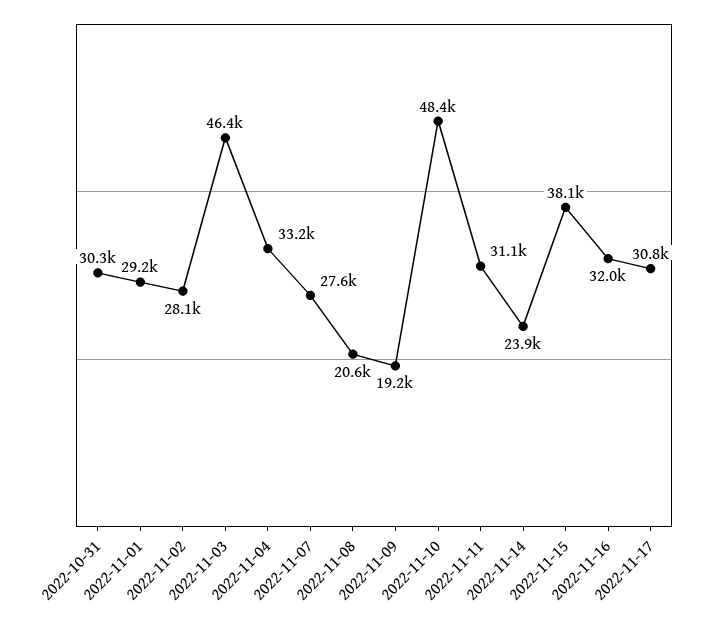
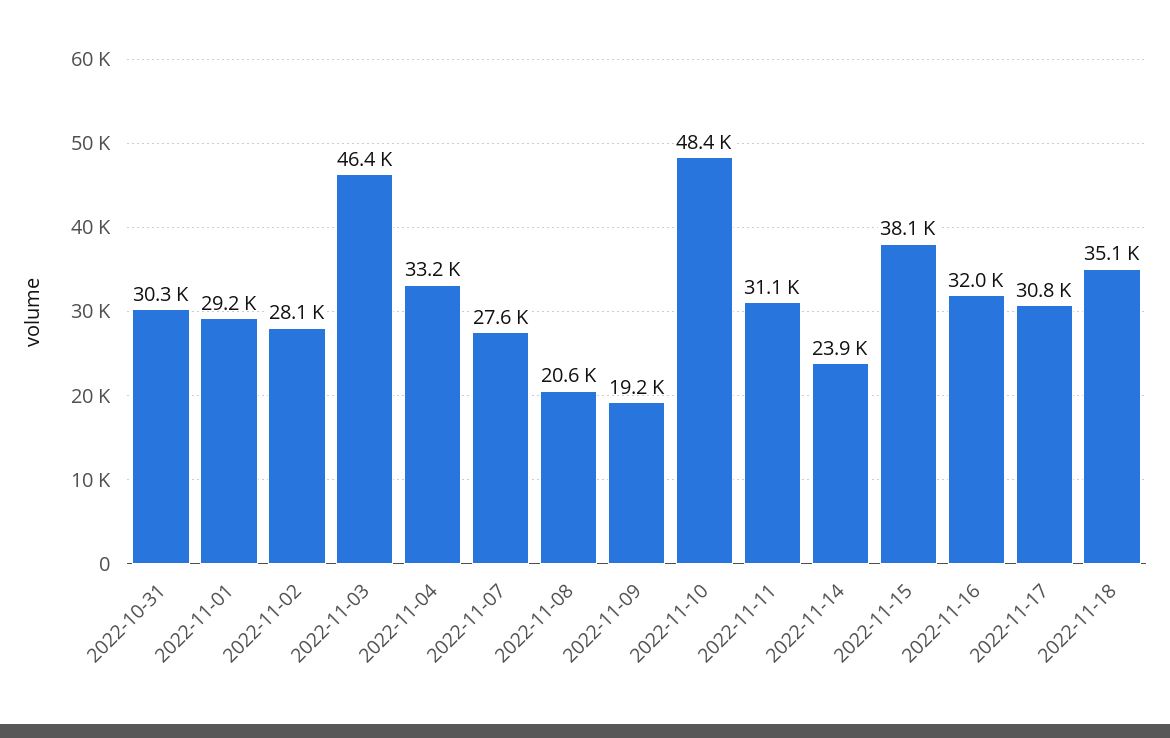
2022-11-18: none -> 35100

